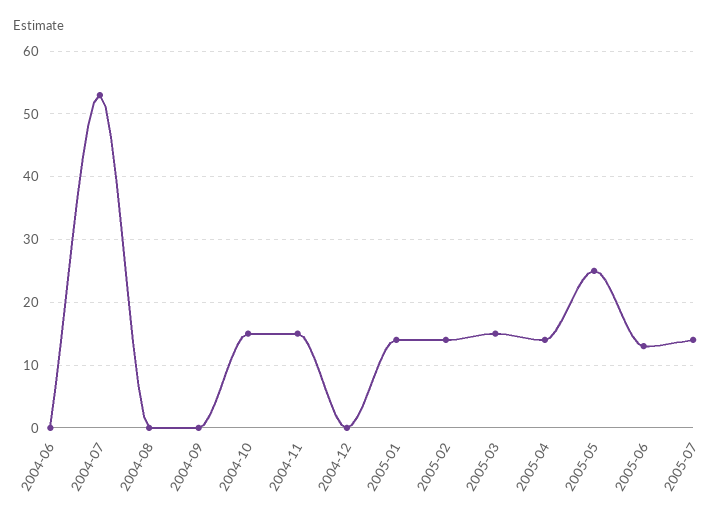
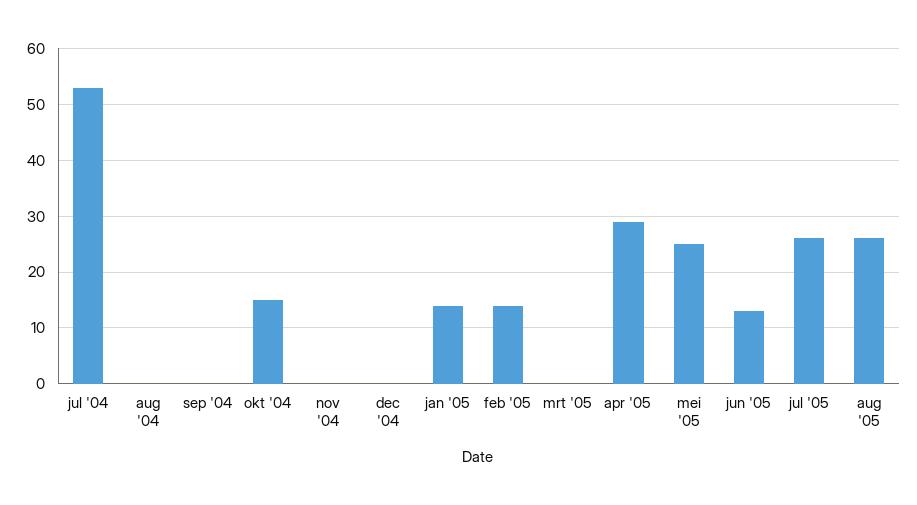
2004-06: 0 -> none
2004-11: 15 -> 0
2005-03: 15 -> 0
2005-04: 14 -> 30
2005-07: 14 -> 25
aug '05: none -> 25

